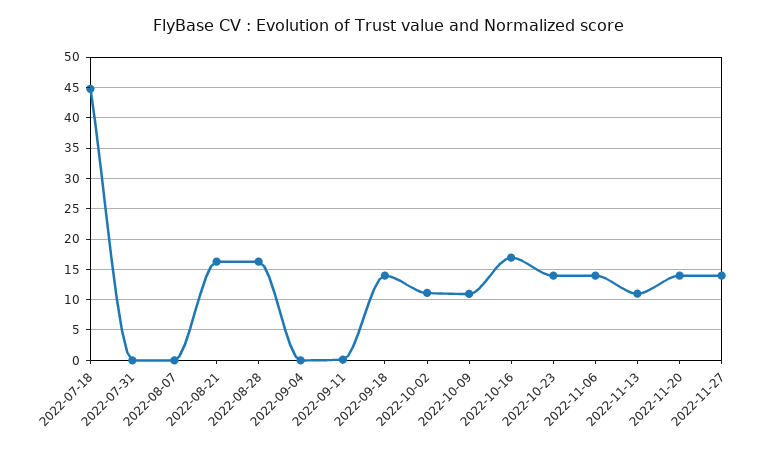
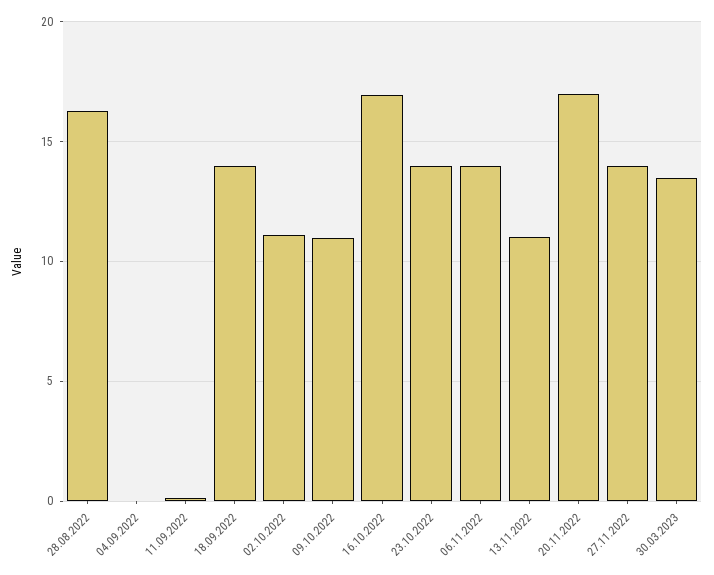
2022-07-18: 45 -> none
2022-07-31: 0 -> none
2022-08-07: 0 -> none
2022-08-21: 16 -> none
2022-11-20: 14 -> 17
30.03.2023: none -> 13.5

